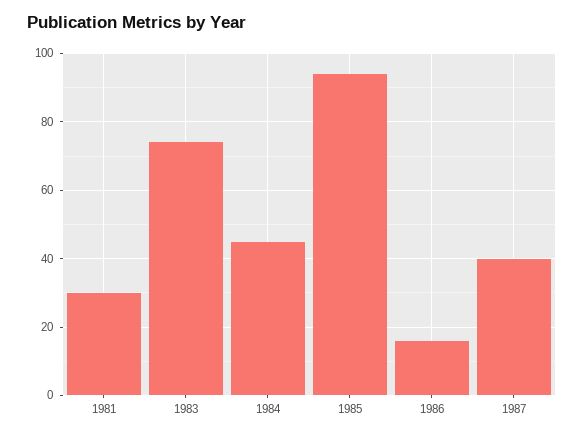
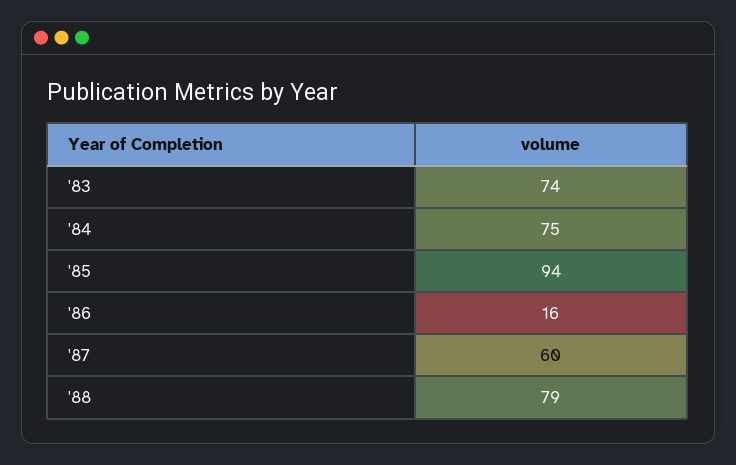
1981: 30 -> none
1984: 45 -> 75
1987: 40 -> 60
'88: none -> 79

